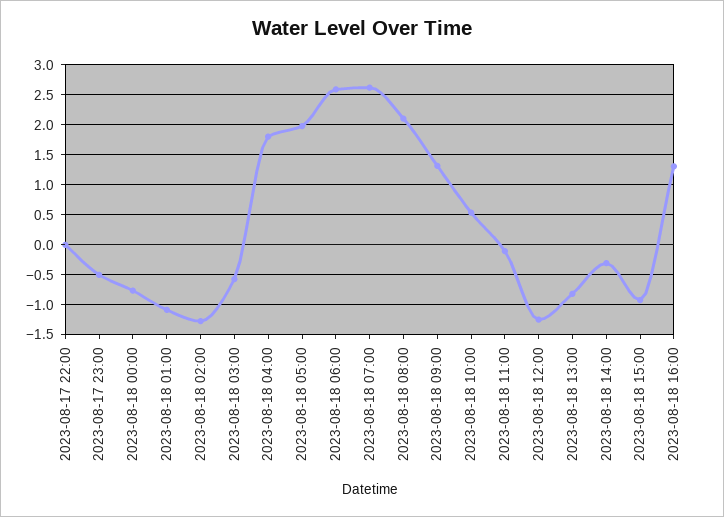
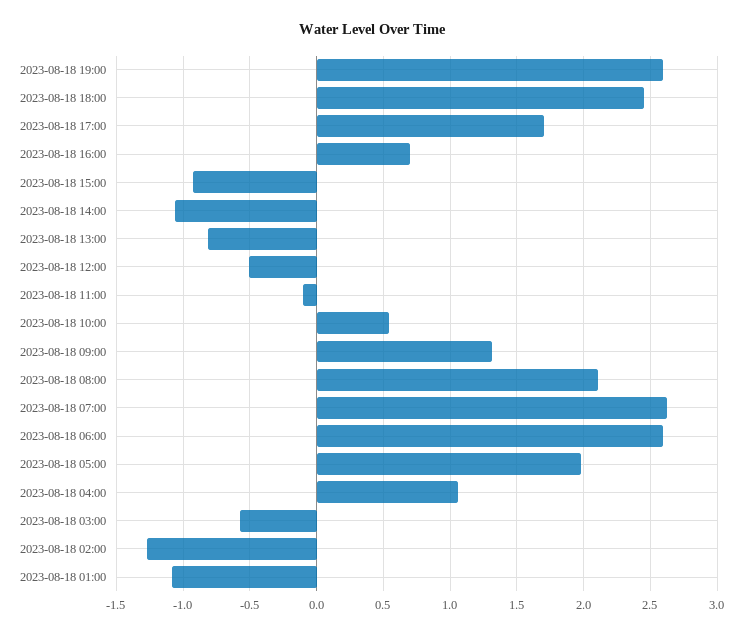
2023-08-17 22:00: 0 -> none
2023-08-17 23:00: -0.5 -> none
2023-08-18 00:00: -0.75 -> none
2023-08-18 04:00: 1.75 -> 1.05
2023-08-18 12:00: -1.25 -> -0.5
2023-08-18 14:00: -0.25 -> -1.05
2023-08-18 16:00: 1.25 -> 0.7
2023-08-18 19:00: none -> 2.6
2023-08-18 18:00: none -> 2.45
2023-08-18 17:00: none -> 1.7

